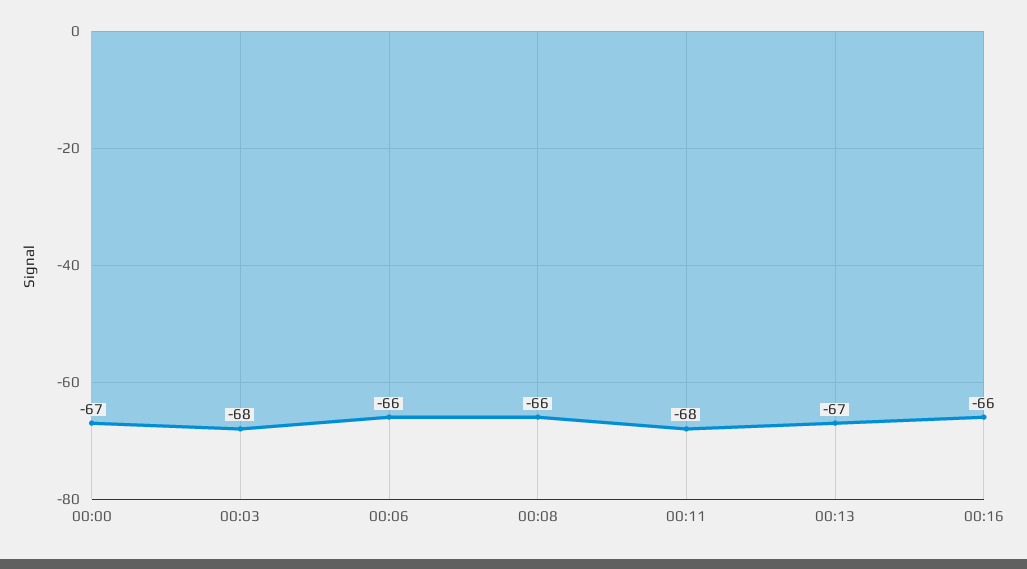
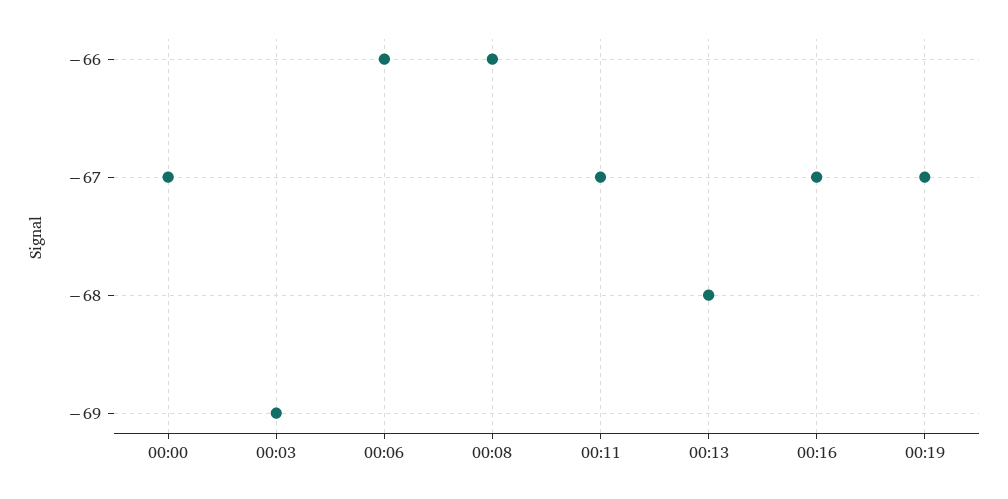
00:03: -68 -> -69
00:11: -68 -> -67
00:13: -67 -> -68
00:16: -66 -> -67
00:19: none -> -67

